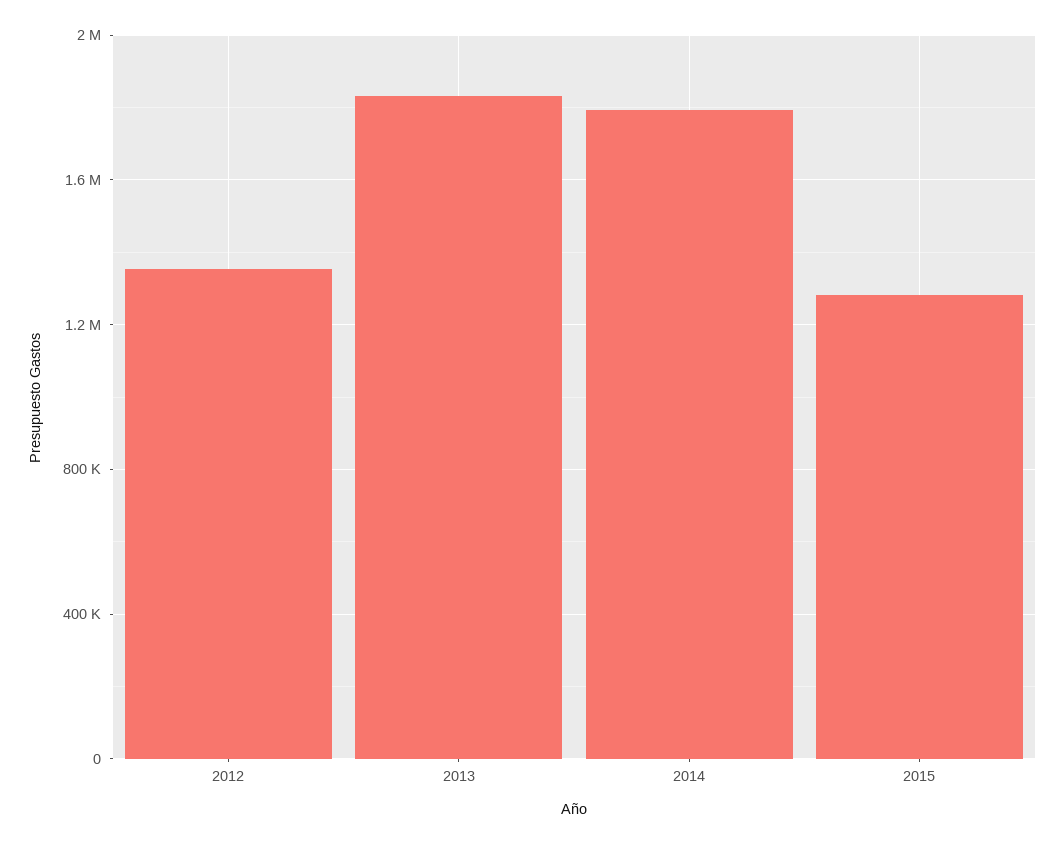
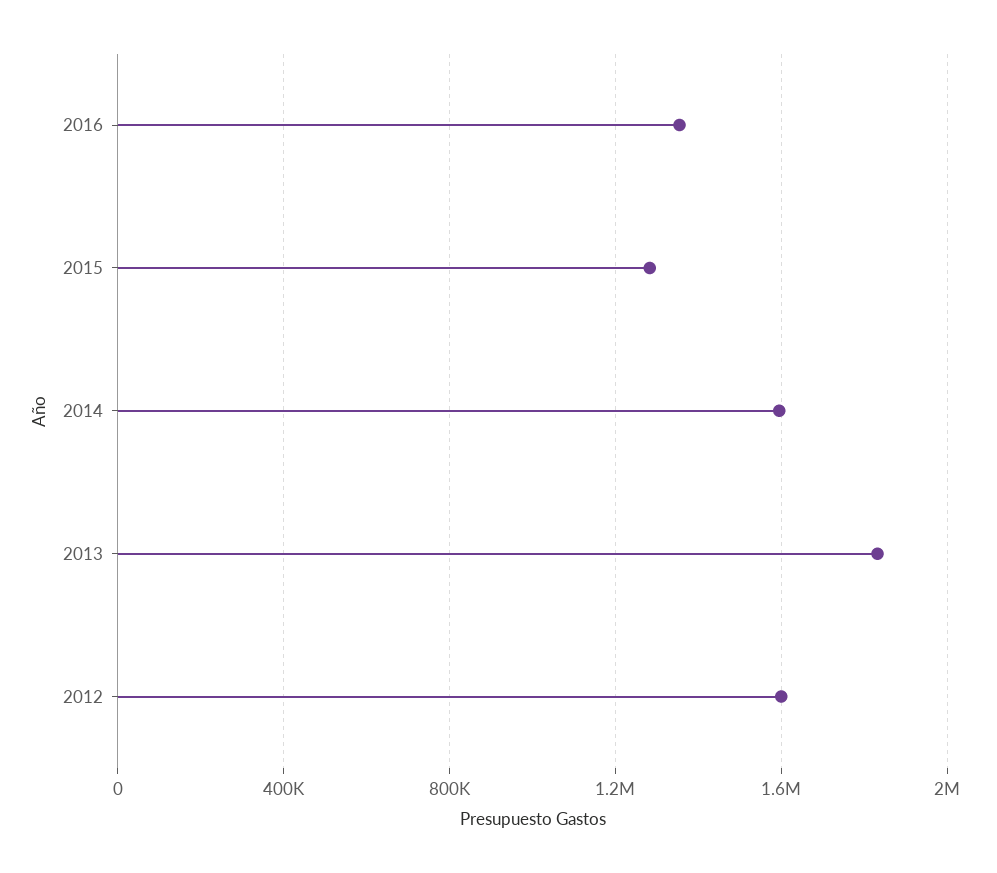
2012: 1350000 -> 1600000
2014: 1800000 -> 1600000
2016: none -> 1350000

